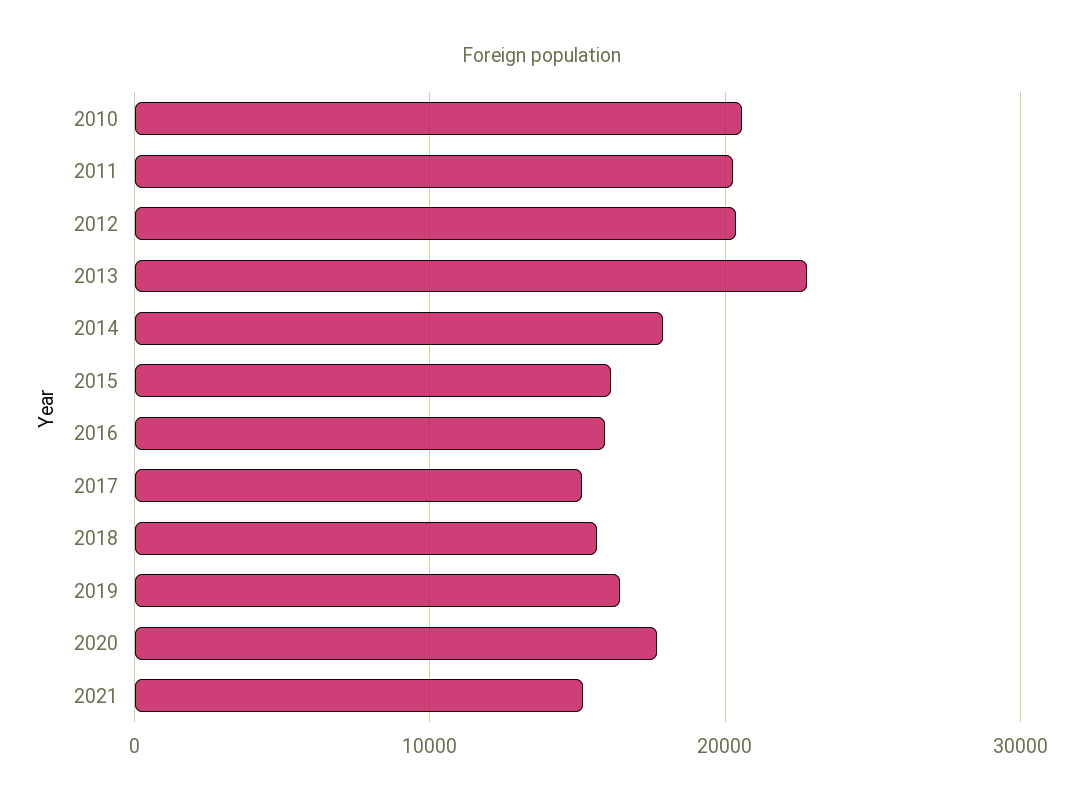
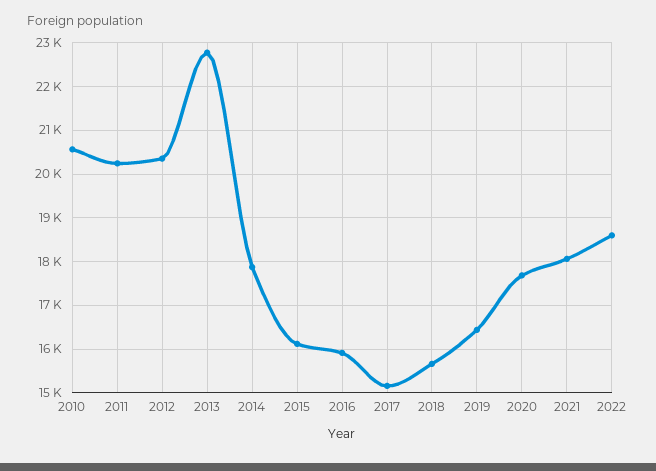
2021: 15000 -> 18000
2022: none -> 18600

